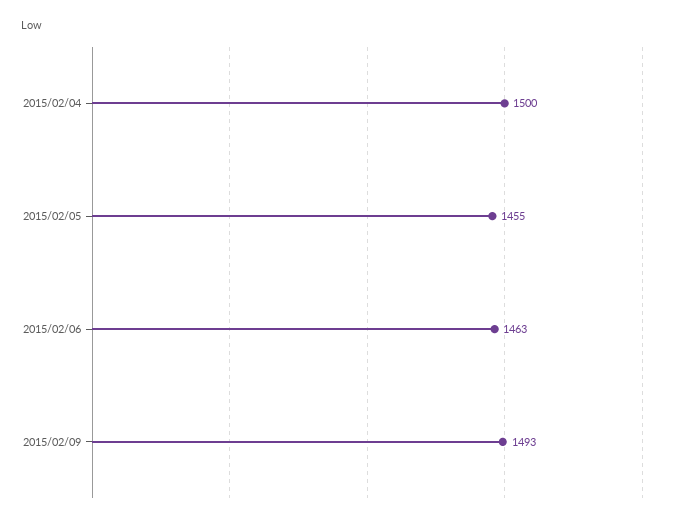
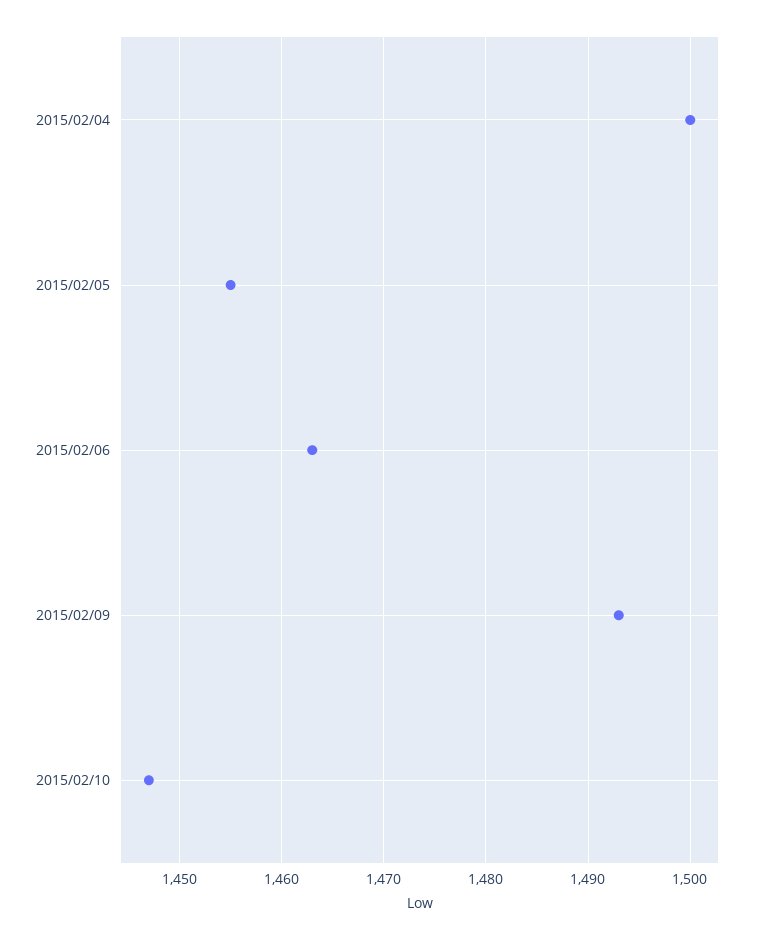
2015/02/10: none -> 1447

